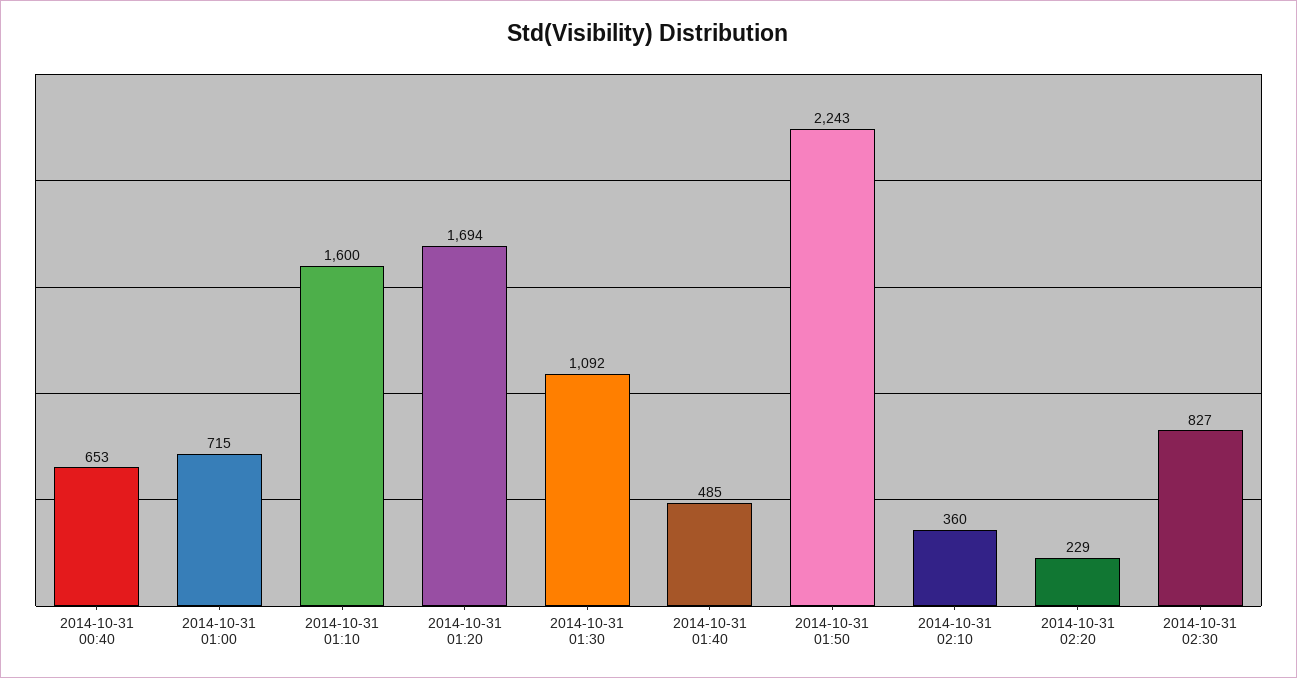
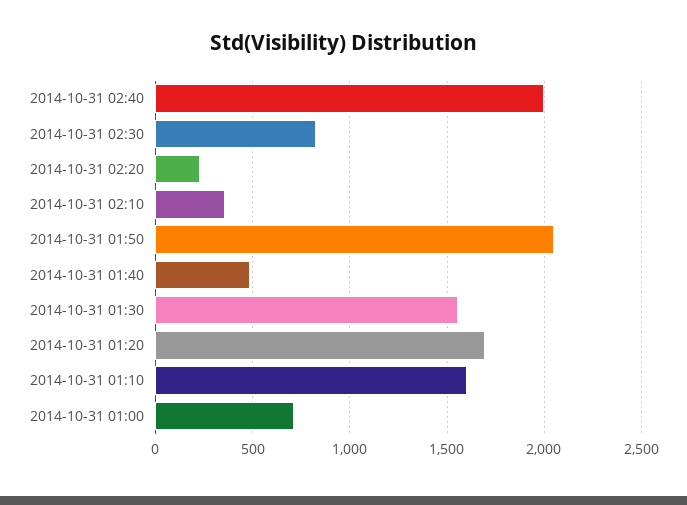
2014-10-31 00:40: 653 -> none
2014-10-31 01:30: 1092 -> 1550
2014-10-31 01:50: 2243 -> 2050
2014-10-31 02:40: none -> 2000

